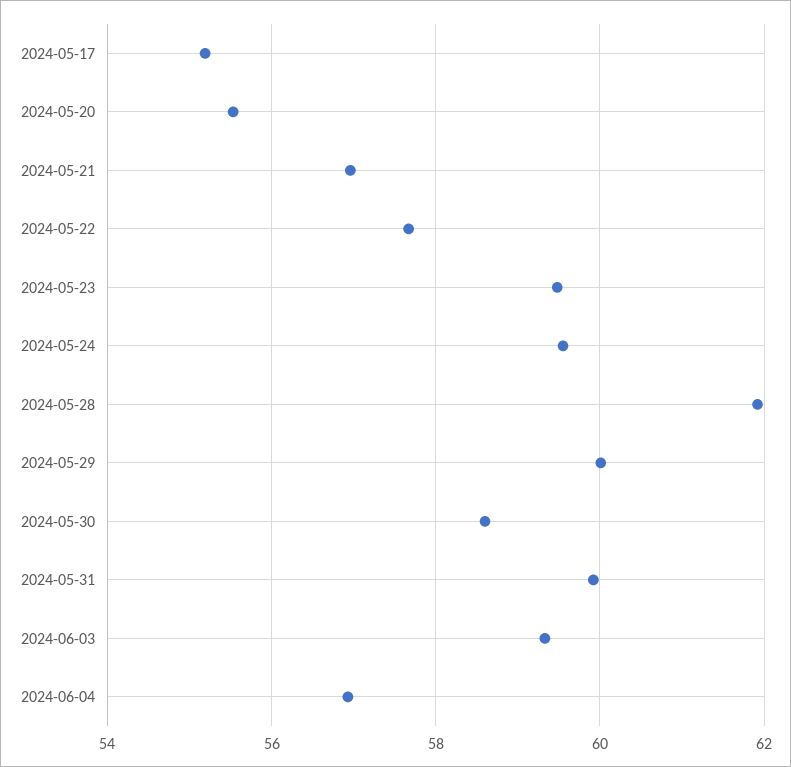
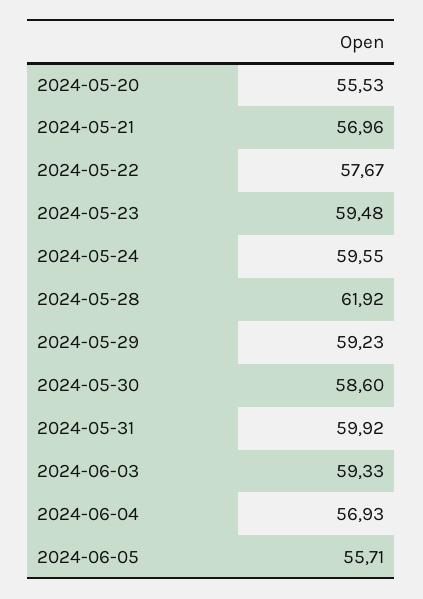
2024-05-17: 55.2 -> none
2024-05-29: 60 -> 59.23
2024-06-05: none -> 55.71

